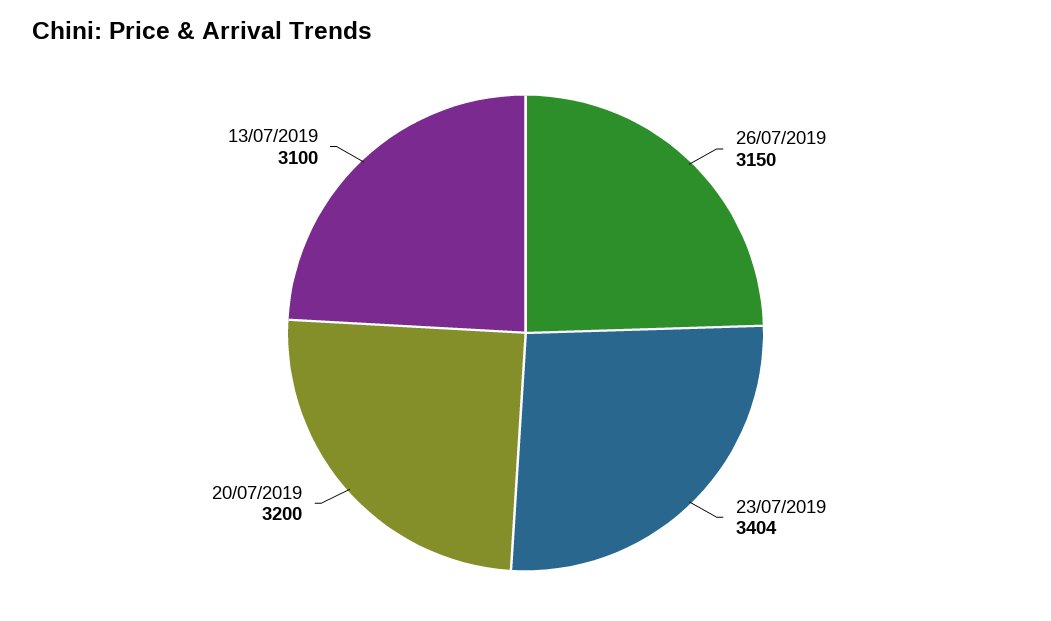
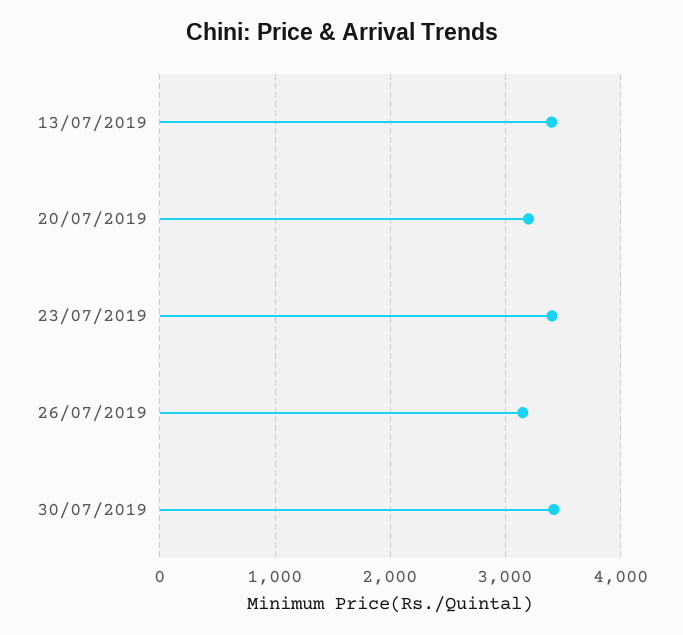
13/07/2019: 3100 -> 3400
30/07/2019: none -> 3400

